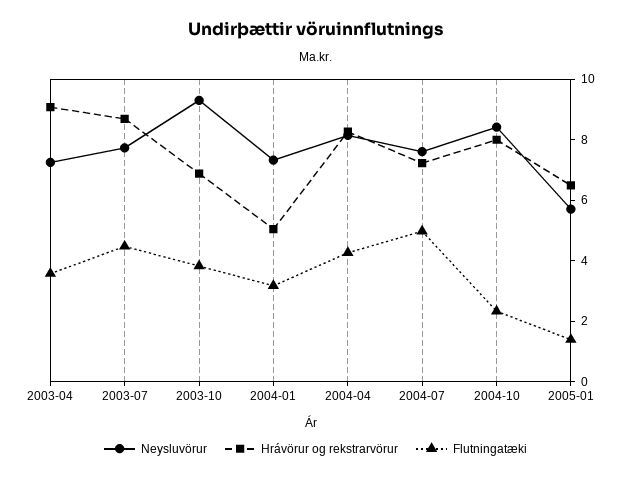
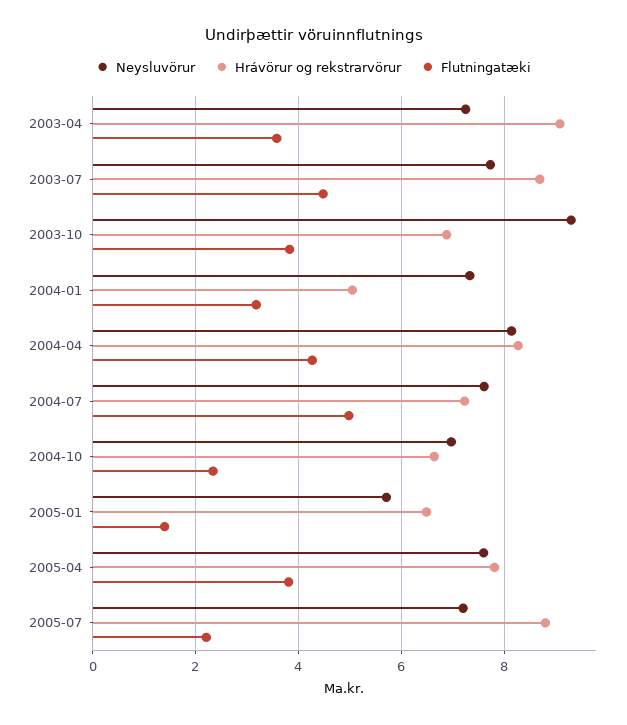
Neysluvörur, 2004-10: 8.5 -> 7
Hrávörur og rekstrarvörur, 2004-10: 8 -> 6.6
Neysluvörur, 2005-04: none -> 7.6
Hrávörur og rekstrarvörur, 2005-04: none -> 7.8
Flutningatæki, 2005-04: none -> 3.8
Neysluvörur, 2005-07: none -> 7.2
Hrávörur og rekstrarvörur, 2005-07: none -> 8.8
Flutningatæki, 2005-07: none -> 2.2

